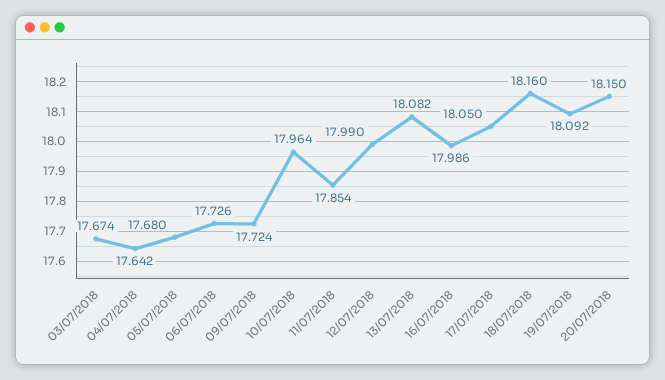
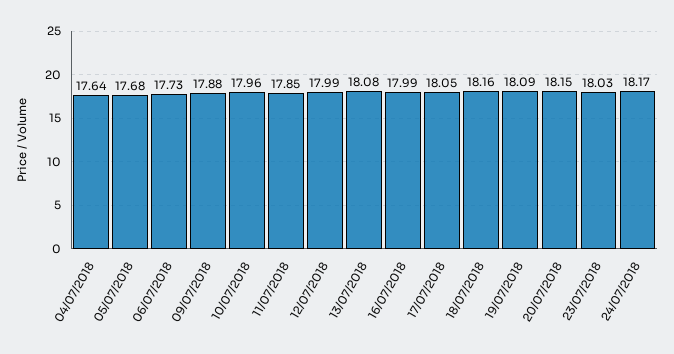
03/07/2018: 17.674 -> none
09/07/2018: 17.724 -> 17.88
23/07/2018: none -> 18.03
24/07/2018: none -> 18.17

